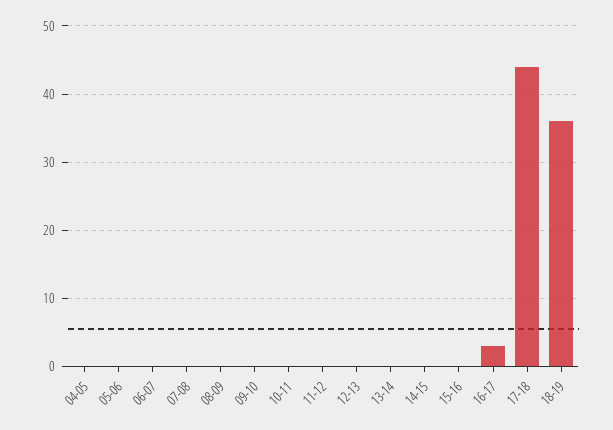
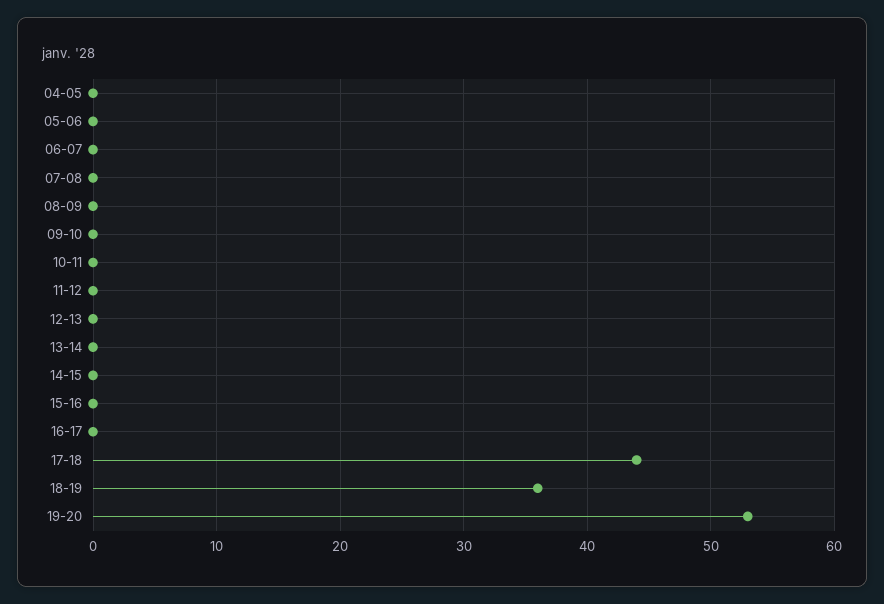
16-17: 3 -> 0
19-20: none -> 53

